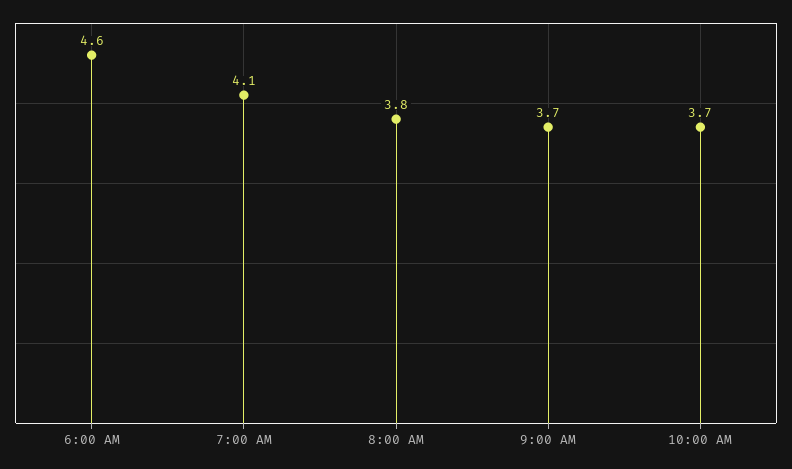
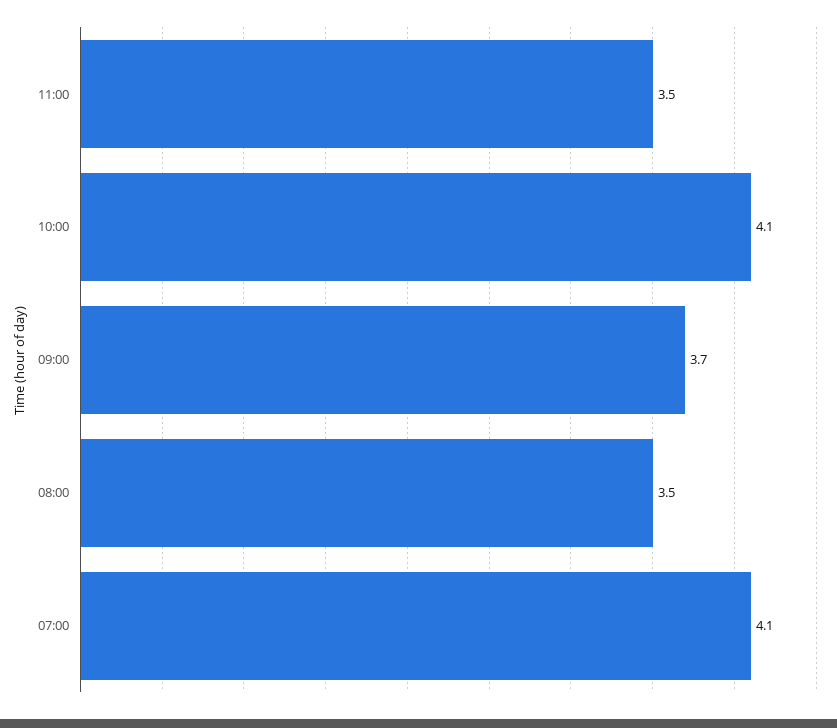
6:00 AM: 4.6 -> none
8:00 AM: 3.8 -> 3.5
10:00 AM: 3.7 -> 4.1
11:00: none -> 3.5

